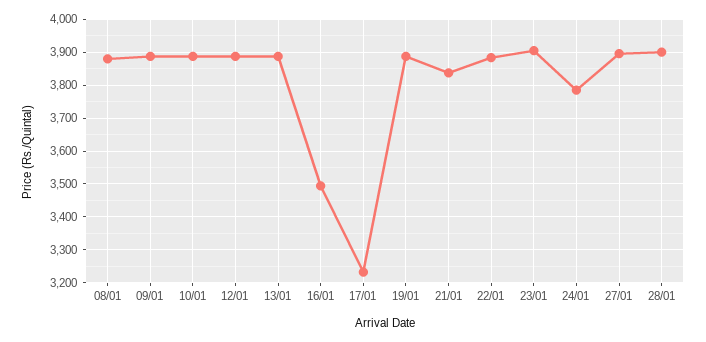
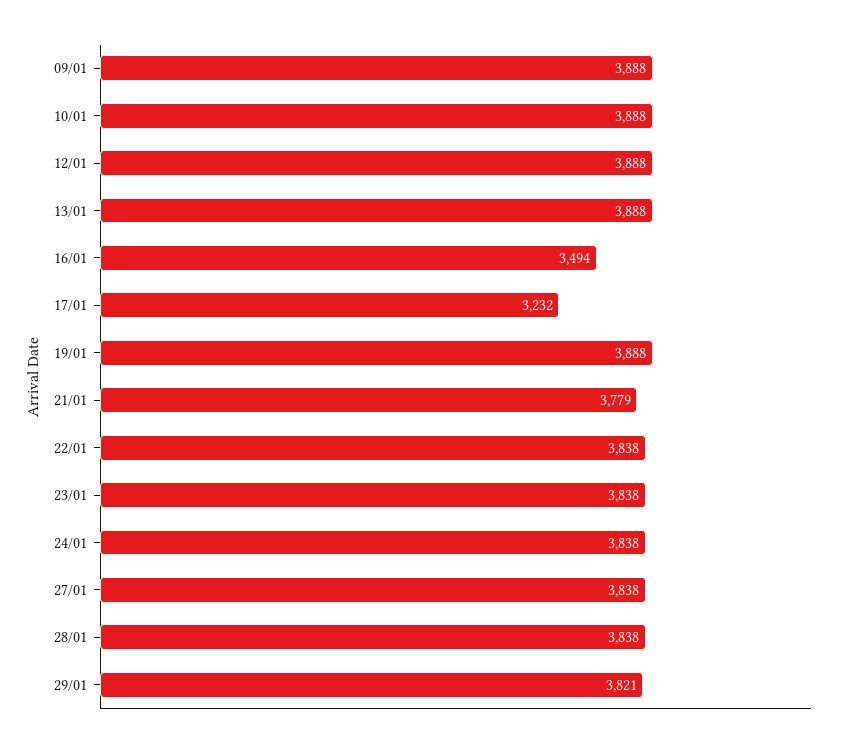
08/01: 3880 -> none
21/01: 3840 -> 3779
22/01: 3880 -> 3838
23/01: 3900 -> 3838
24/01: 3780 -> 3838
27/01: 3900 -> 3838
28/01: 3900 -> 3838
29/01: none -> 3821

